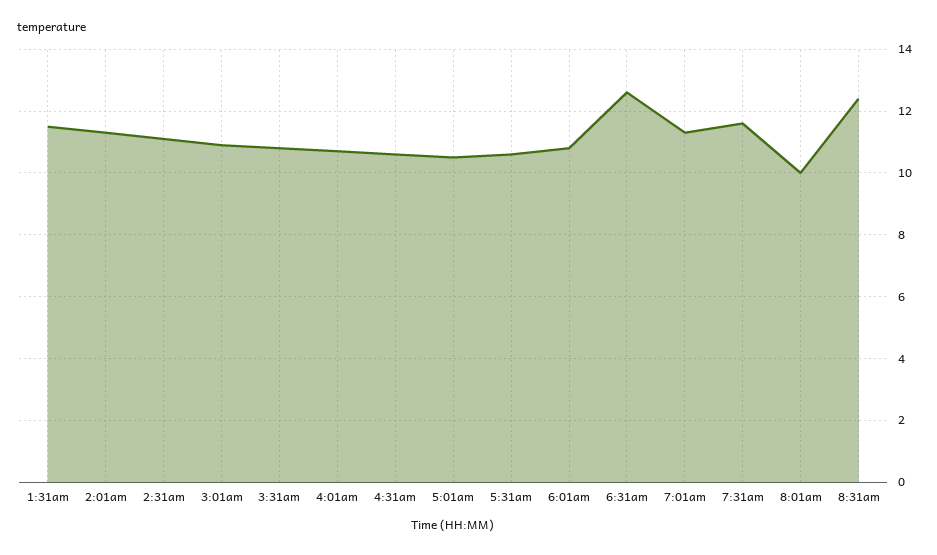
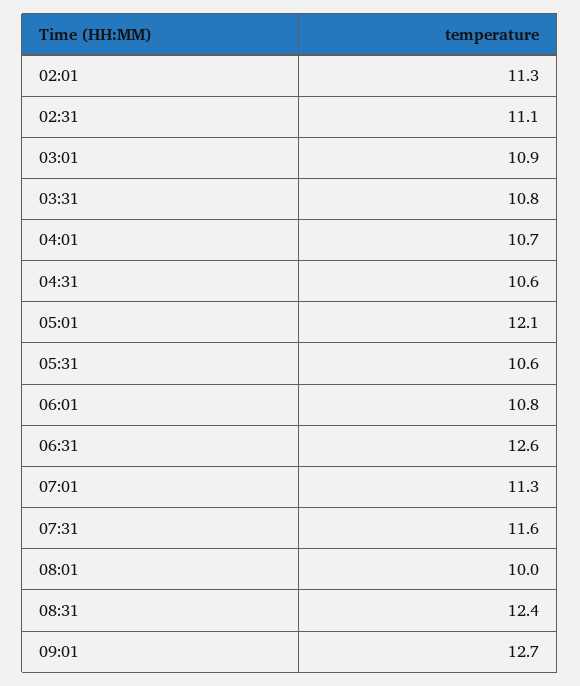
1:31am: 11.5 -> none
5:01am: 10.5 -> 12.1
09:01: none -> 12.7

